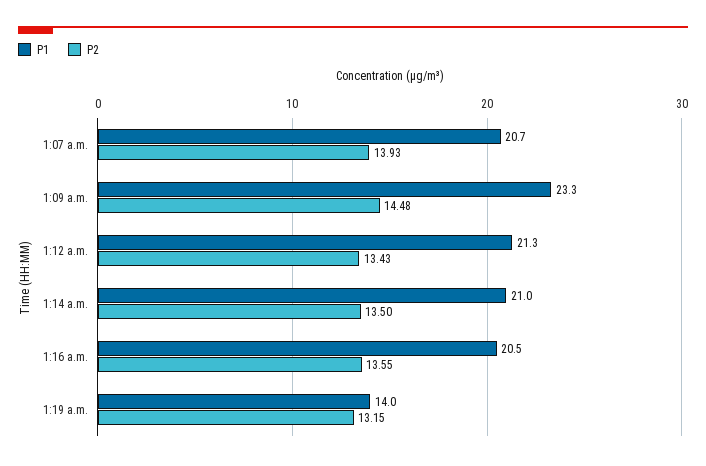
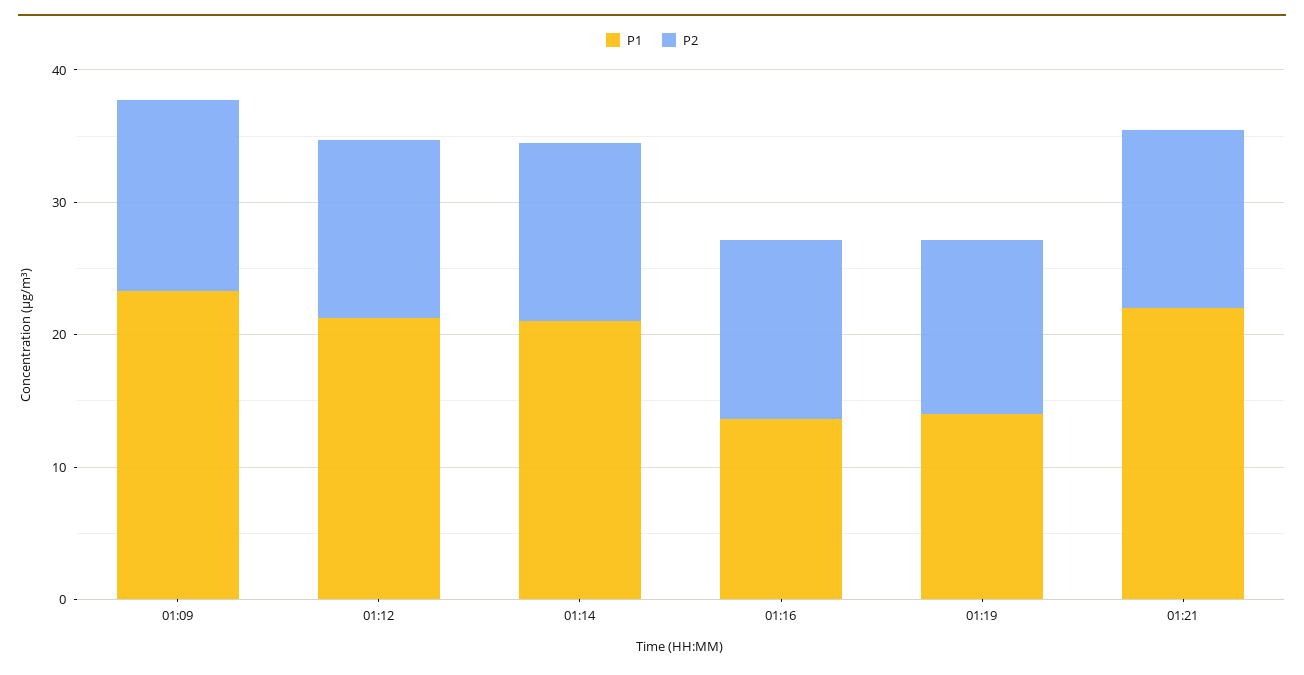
P1, 1:07 a.m.: 20.7 -> none
P2, 1:07 a.m.: 13.93 -> none
P1, 1:16 a.m.: 20.5 -> 14
P1, 01:21: none -> 22
P2, 01:21: none -> 14

